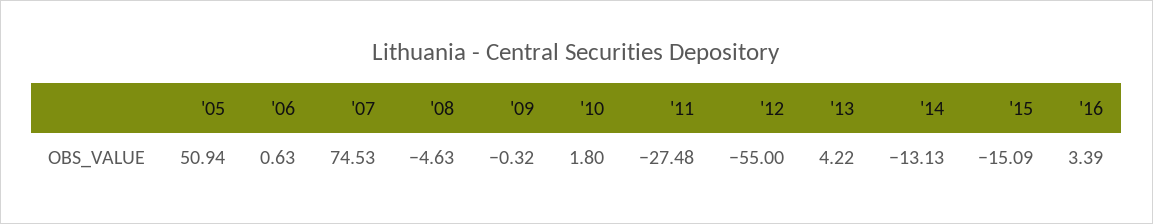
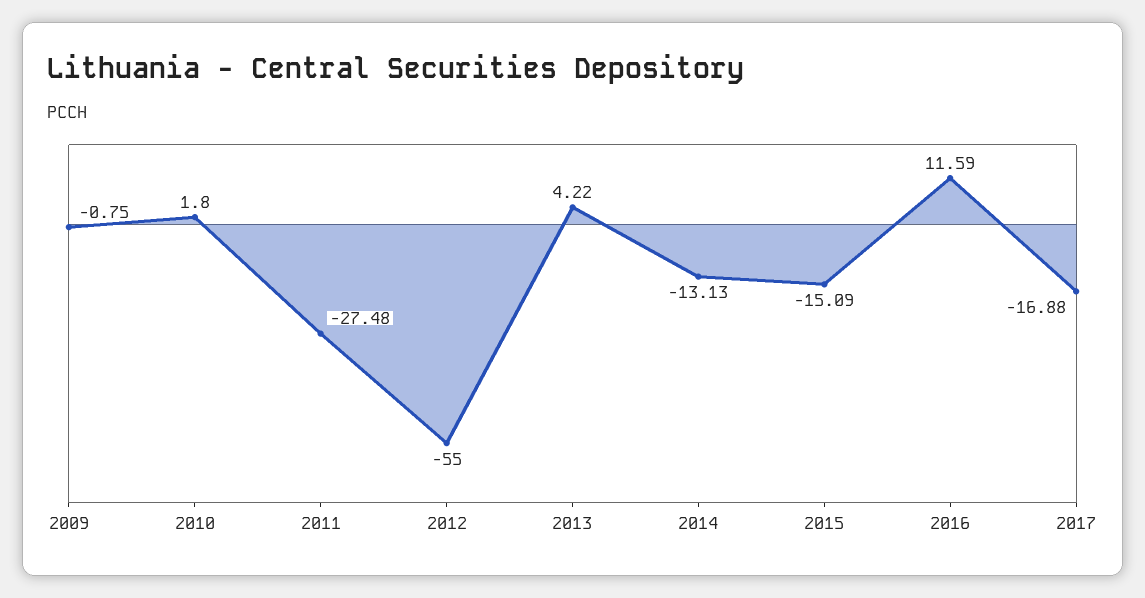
'05: 50.94 -> none
'06: 0.63 -> none
'07: 74.53 -> none
'08: -4.63 -> none
'09: -0.32 -> -0.75
'16: 3.39 -> 11.59
2017: none -> -16.88

